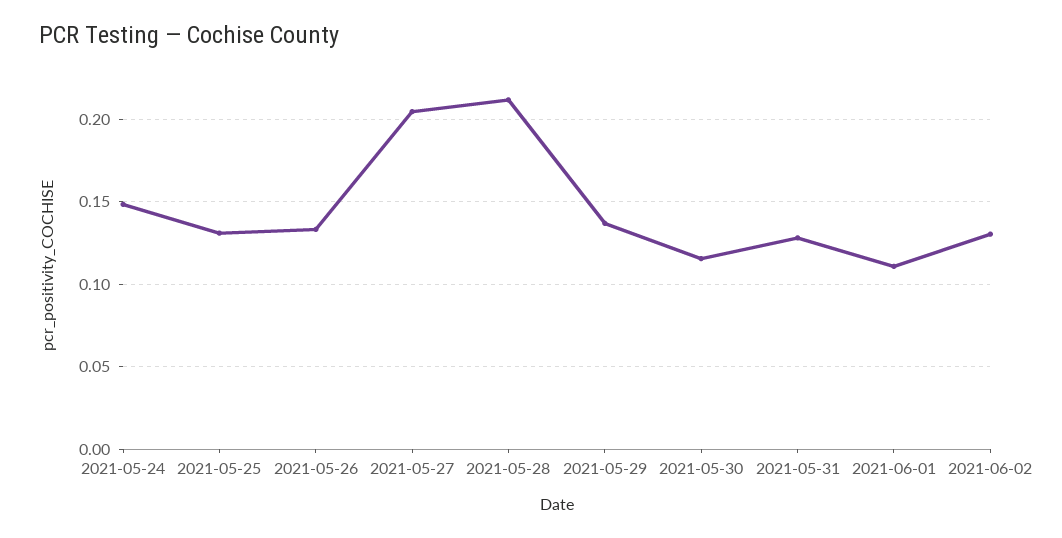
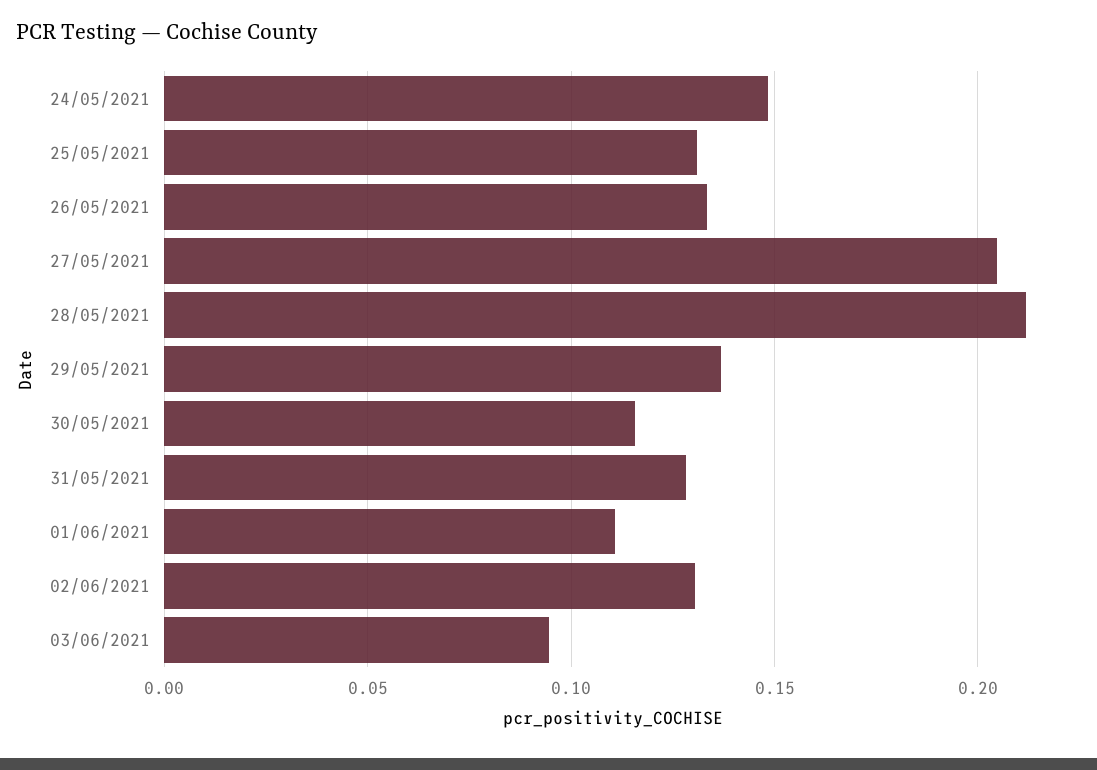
03/06/2021: none -> 0.095

